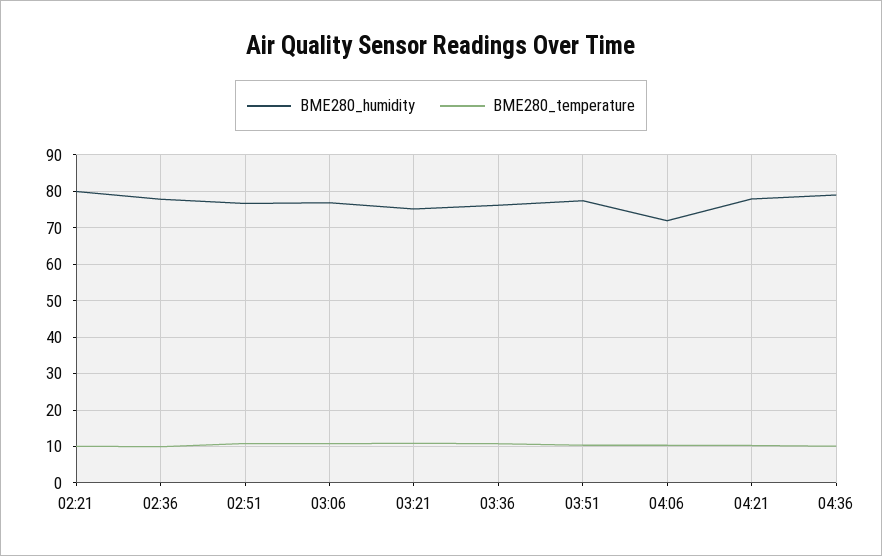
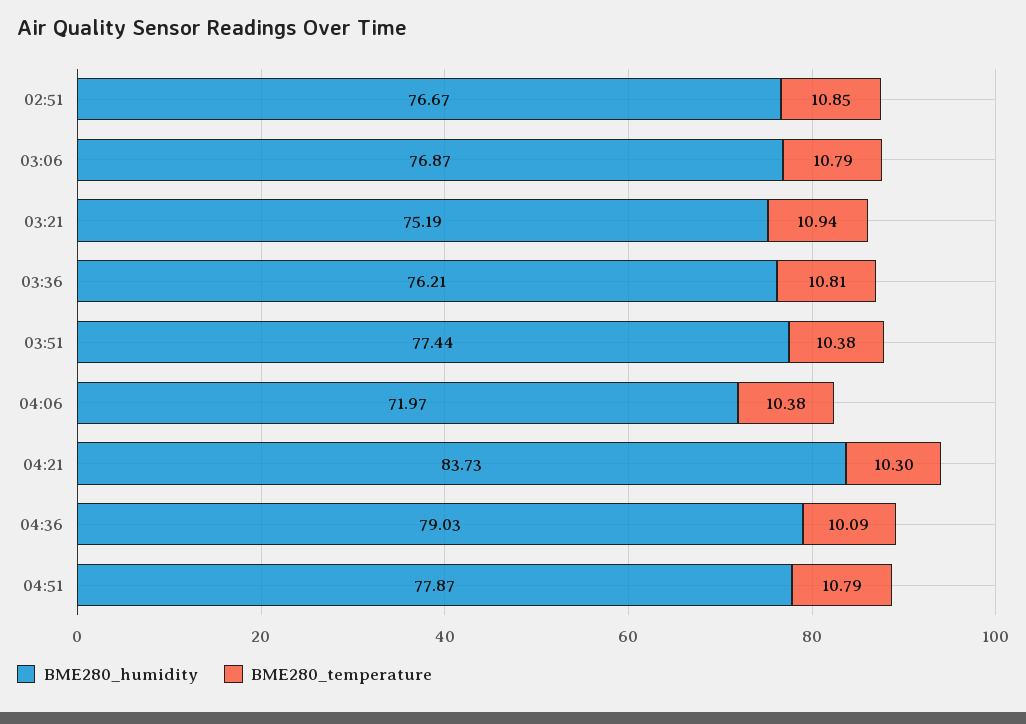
BME280_humidity, 02:21: 80 -> none
BME280_temperature, 02:21: 10 -> none
BME280_humidity, 02:36: 78 -> none
BME280_temperature, 02:36: 10 -> none
BME280_humidity, 04:21: 78 -> 83.73
BME280_humidity, 04:51: none -> 77.87
BME280_temperature, 04:51: none -> 10.79

